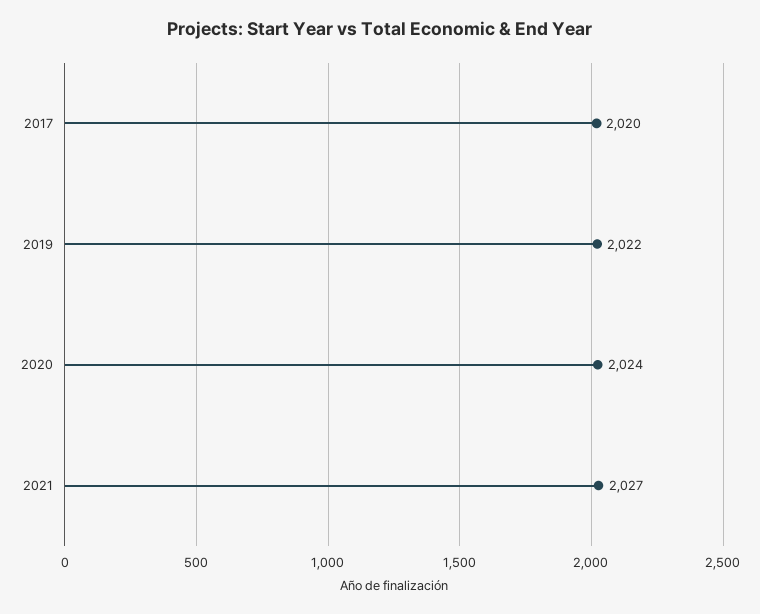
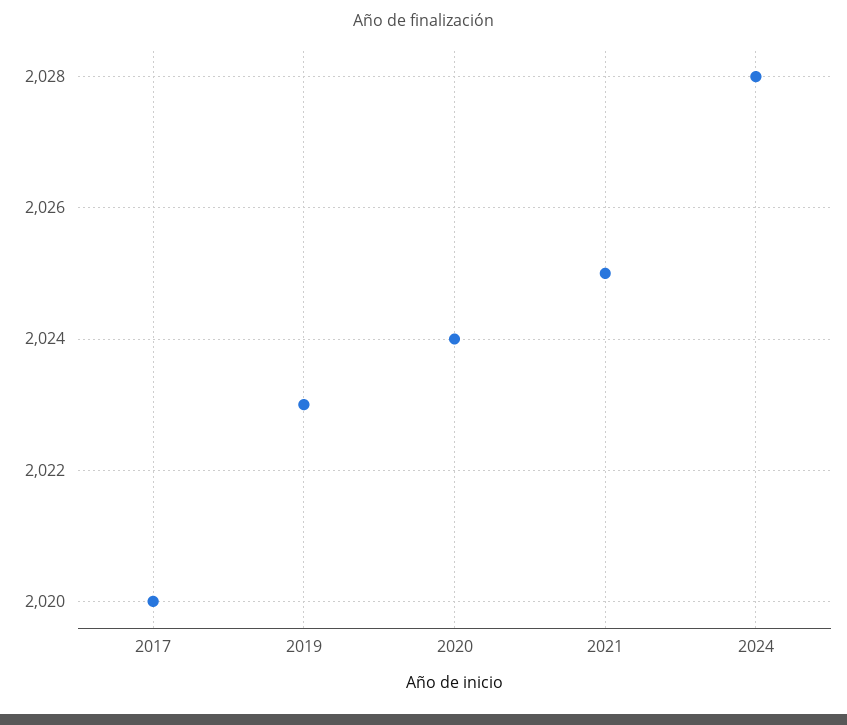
2019: 2022 -> 2023
2021: 2027 -> 2025
2024: none -> 2028

